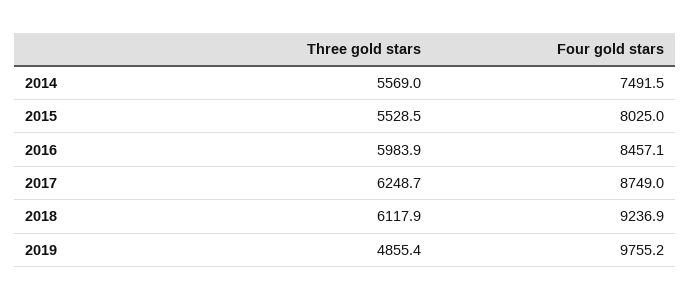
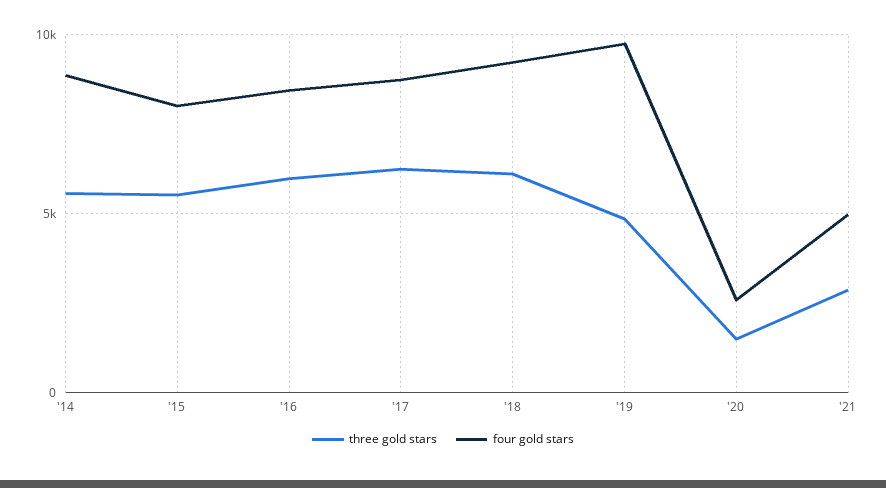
Four gold stars, 2014: 7491.5 -> 9000
Three gold stars, '20: none -> 1500
Four gold stars, '20: none -> 2500
Three gold stars, '21: none -> 3000
Four gold stars, '21: none -> 5000

